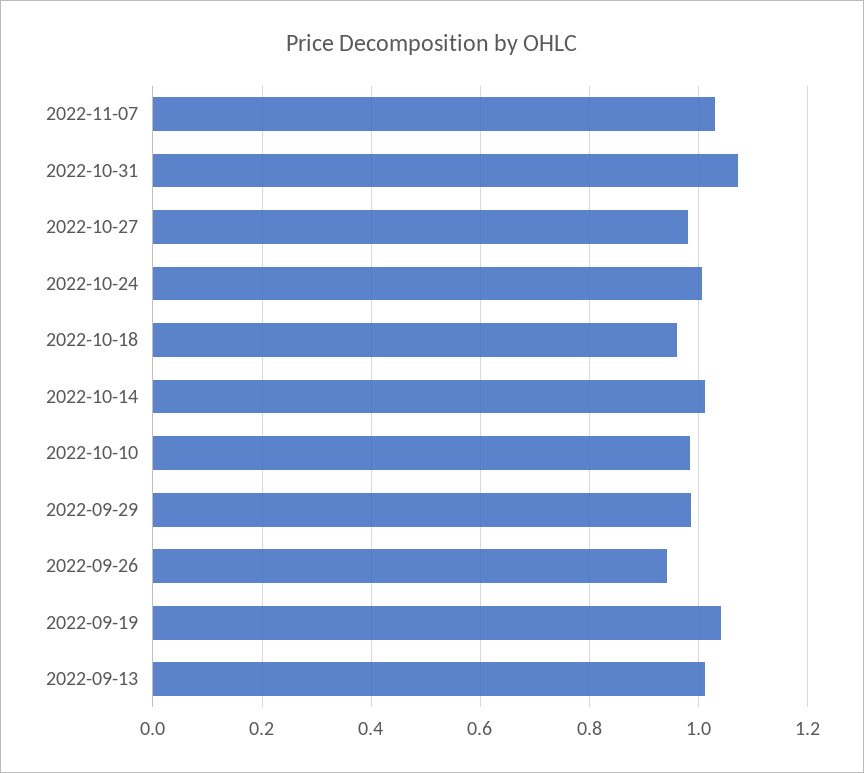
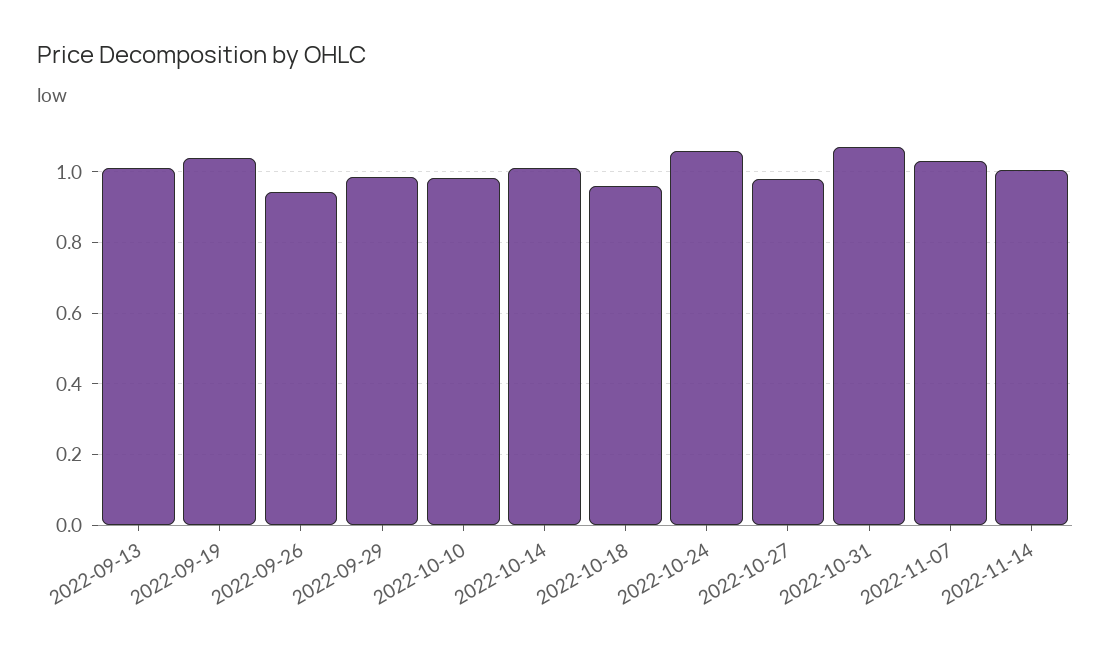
2022-10-24: 1 -> 1.06
2022-11-14: none -> 1

